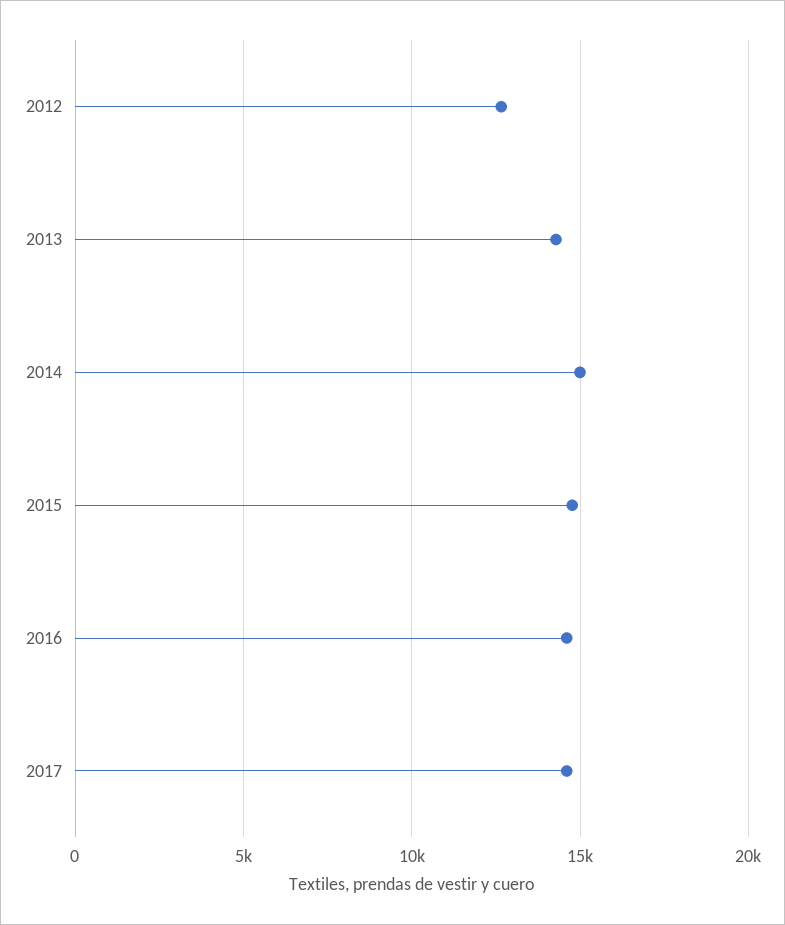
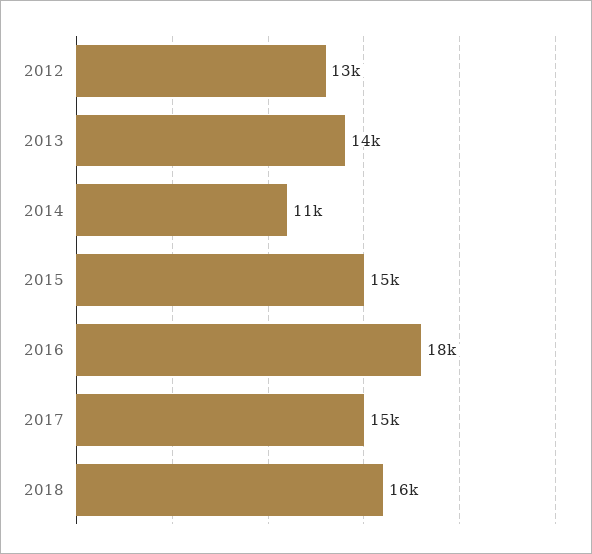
2014: 15000 -> 11000
2016: 14500 -> 18000
2018: none -> 16000

